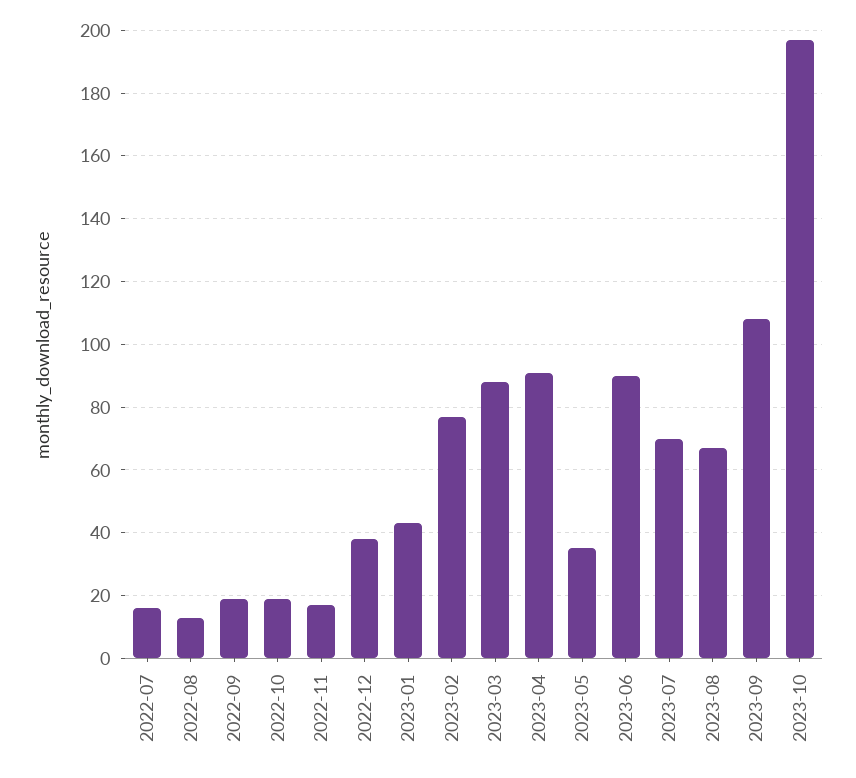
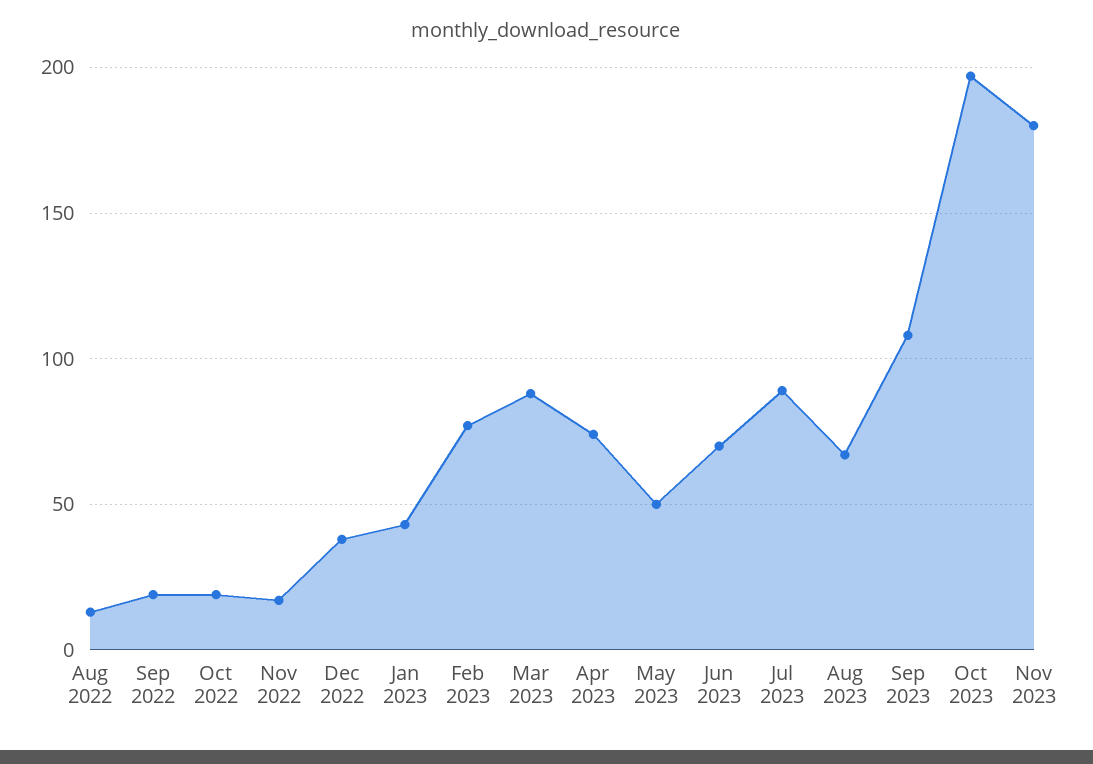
2022-07: 15 -> none
2023-04: 90 -> 75
2023-05: 35 -> 50
2023-06: 90 -> 70
2023-07: 70 -> 90
Nov 2023: none -> 180

